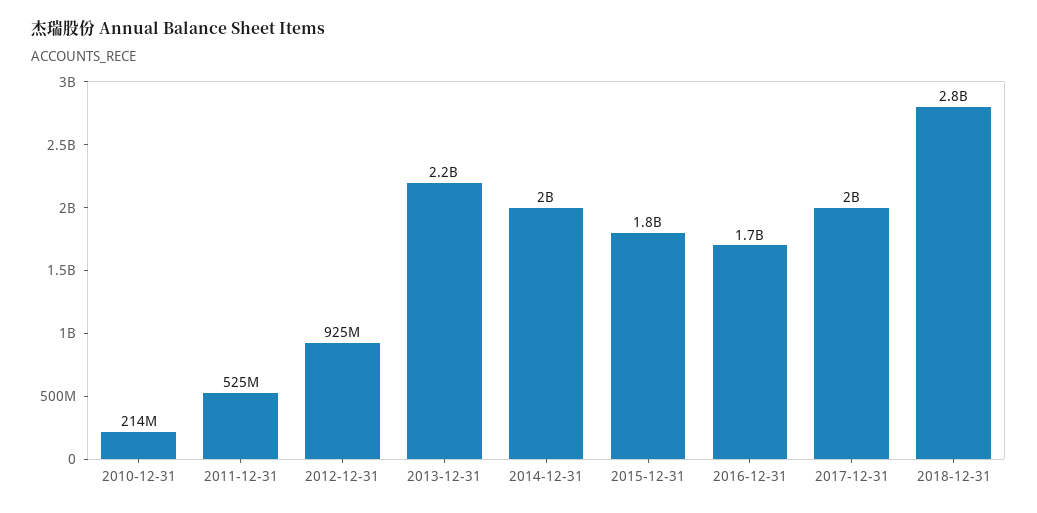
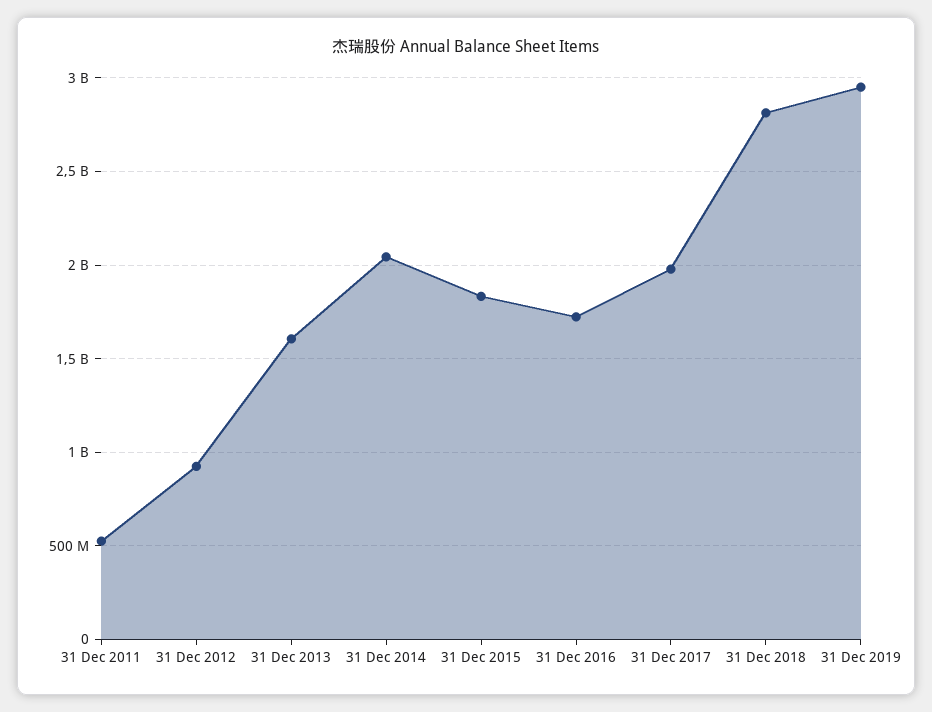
2010-12-31: 214000000 -> none
2013-12-31: 2200000000 -> 1600000000
31 Dec 2019: none -> 2950000000

